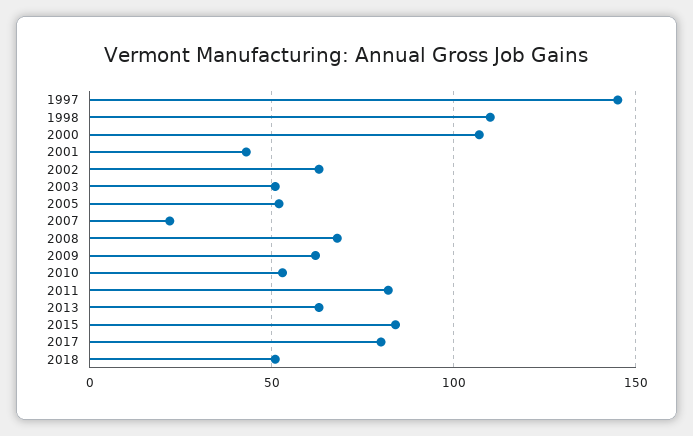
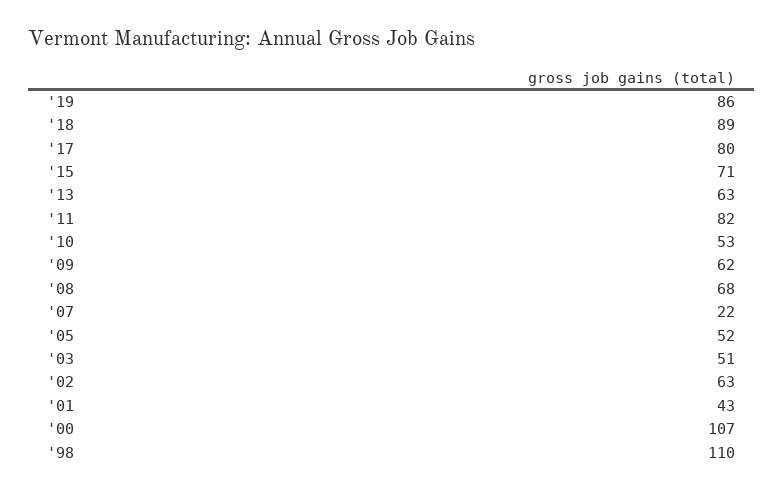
1997: 145 -> none
2015: 85 -> 71
2018: 50 -> 89
'19: none -> 86

